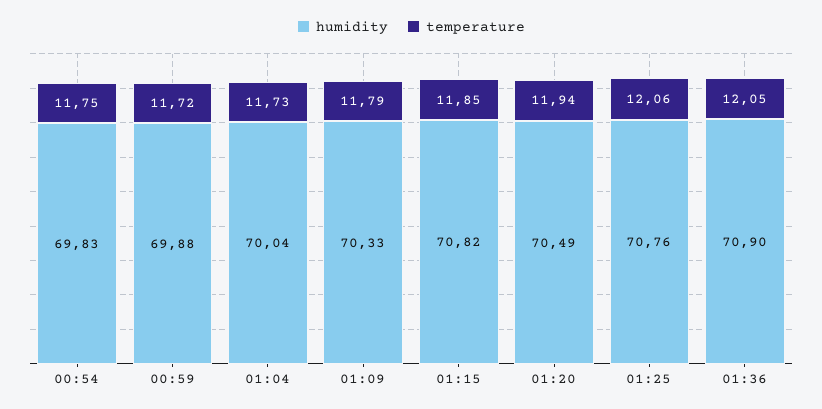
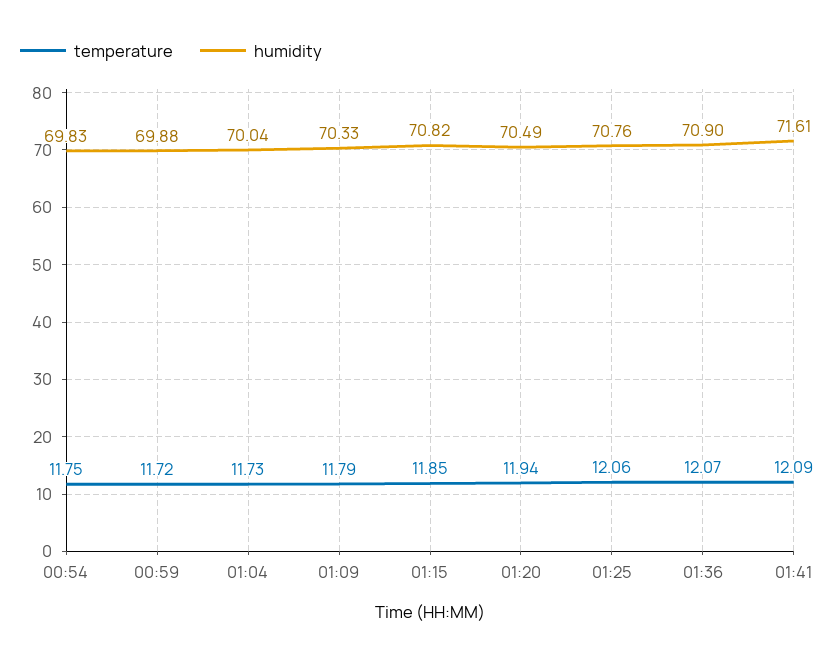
temperature, 01:36: 12.05 -> 12.07
temperature, 01:41: none -> 12.09
humidity, 01:41: none -> 71.61

